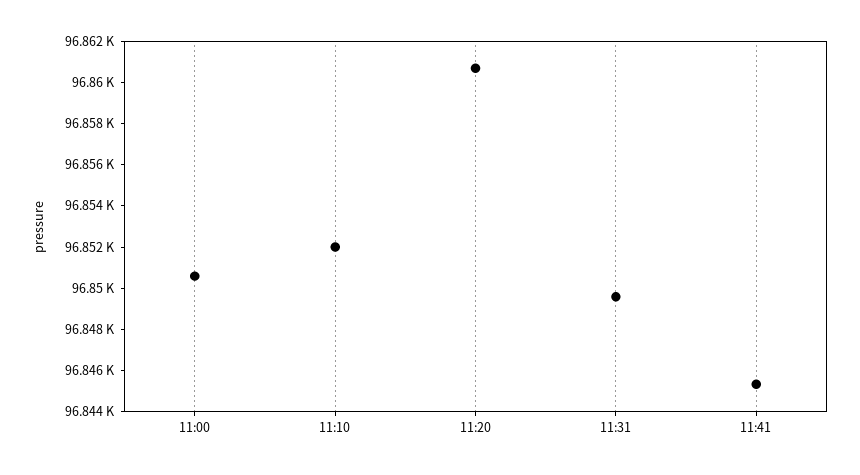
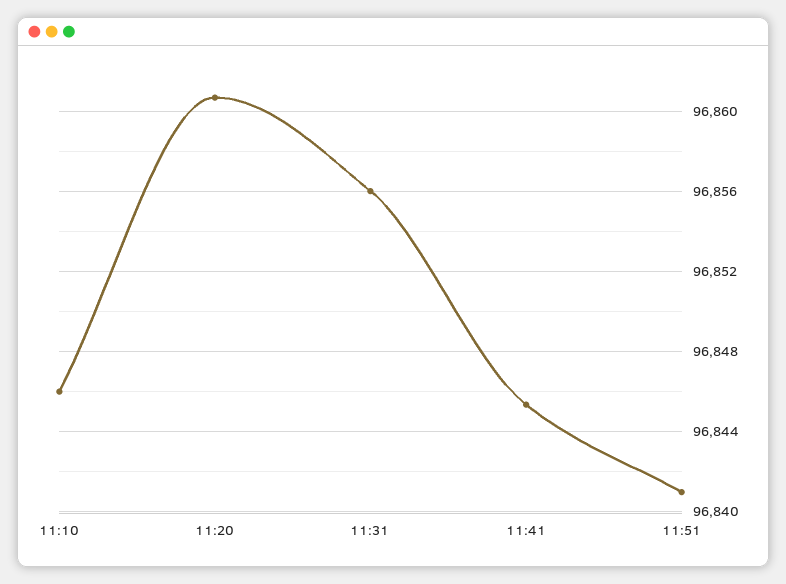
11:00: 96850.5 -> none
11:10: 96852 -> 96846
11:31: 96849.5 -> 96856
11:51: none -> 96841

